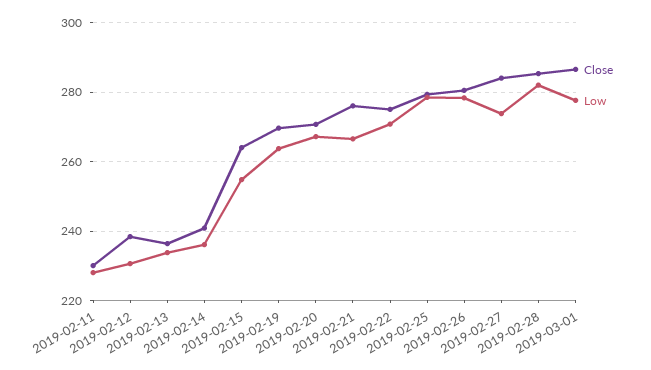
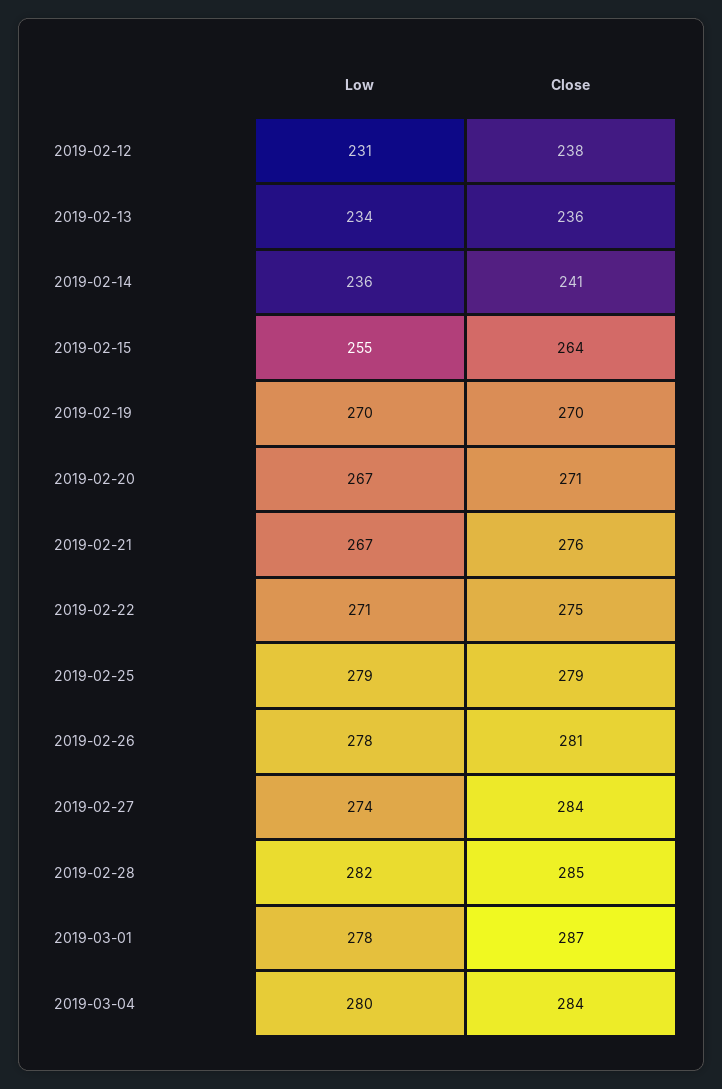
Close, 2019-02-11: 230 -> none
Low, 2019-02-11: 228 -> none
Low, 2019-02-19: 264 -> 270
Low, 2019-03-04: none -> 280
Close, 2019-03-04: none -> 284

